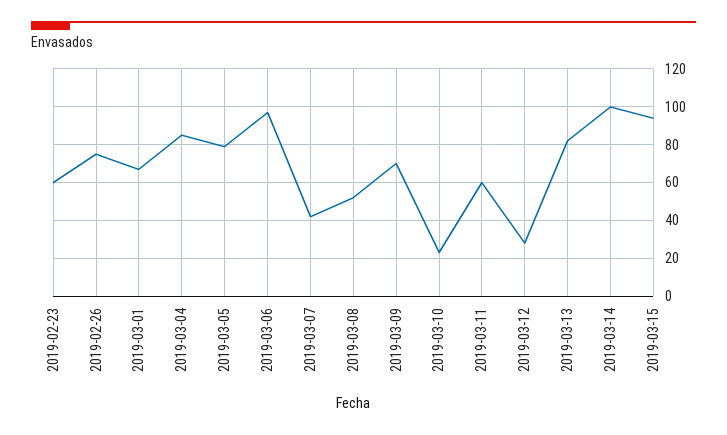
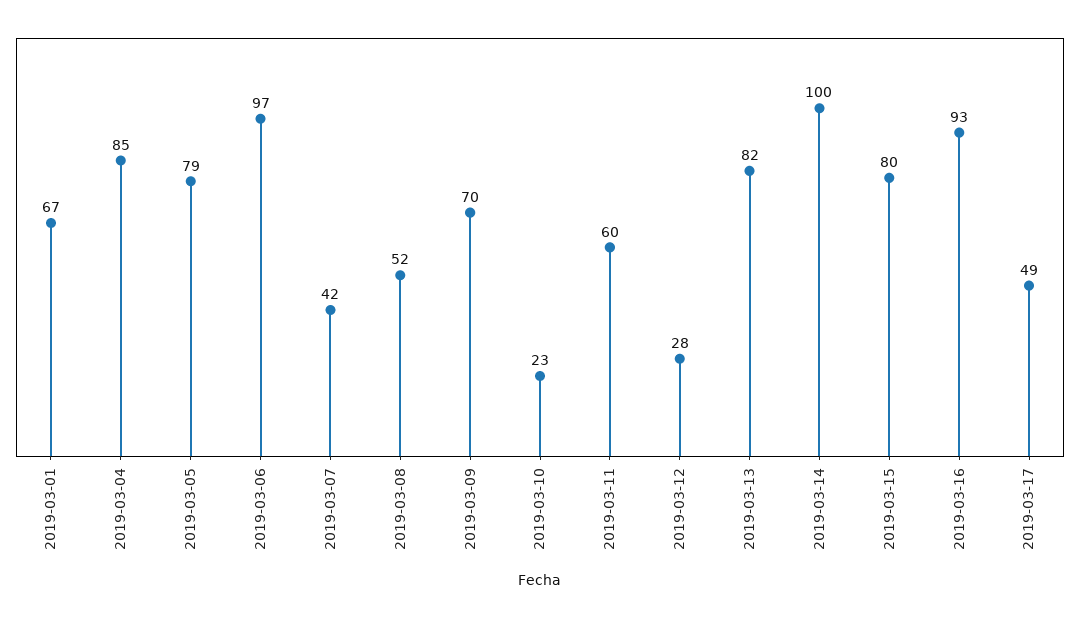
2019-02-23: 60 -> none
2019-02-26: 75 -> none
2019-03-15: 95 -> 80
2019-03-16: none -> 93
2019-03-17: none -> 49

